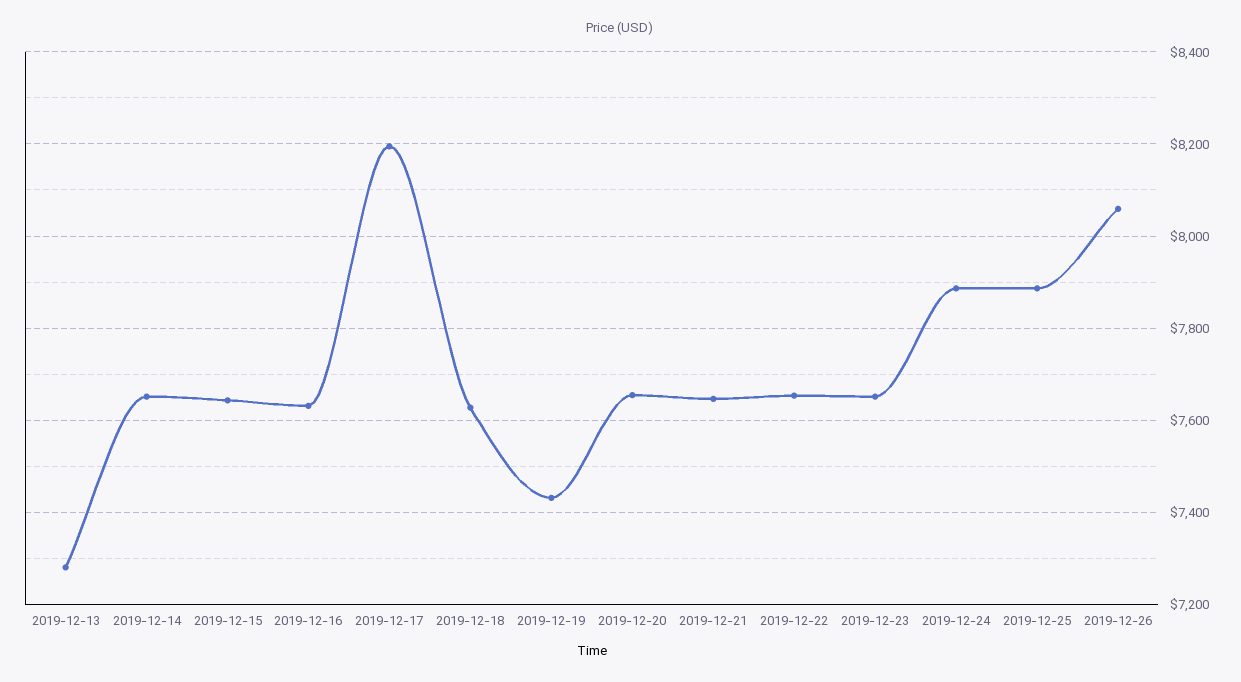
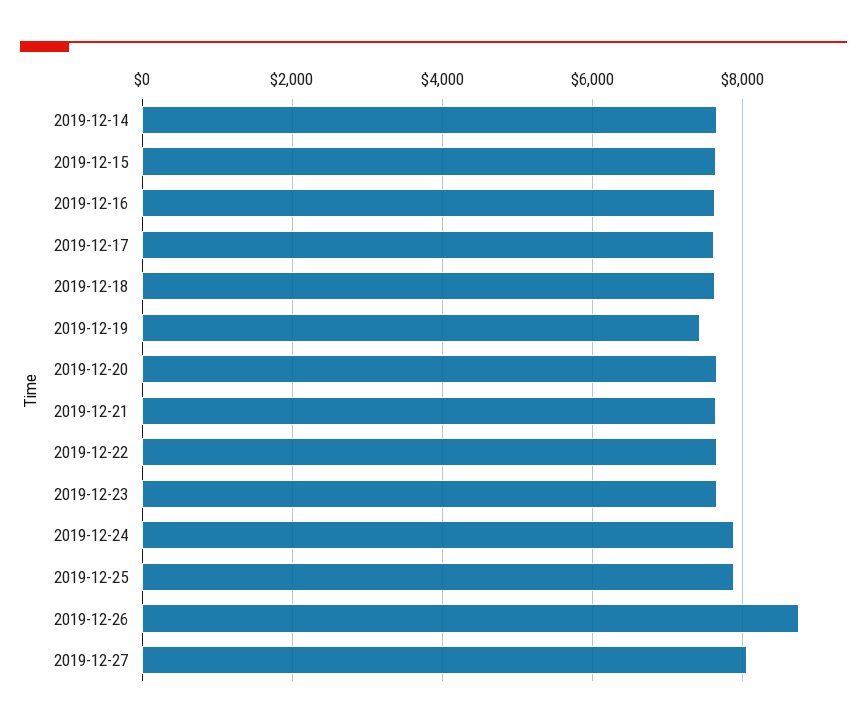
2019-12-13: 7280 -> none
2019-12-17: 8200 -> 7600
2019-12-26: 8060 -> 8800
2019-12-27: none -> 8000

